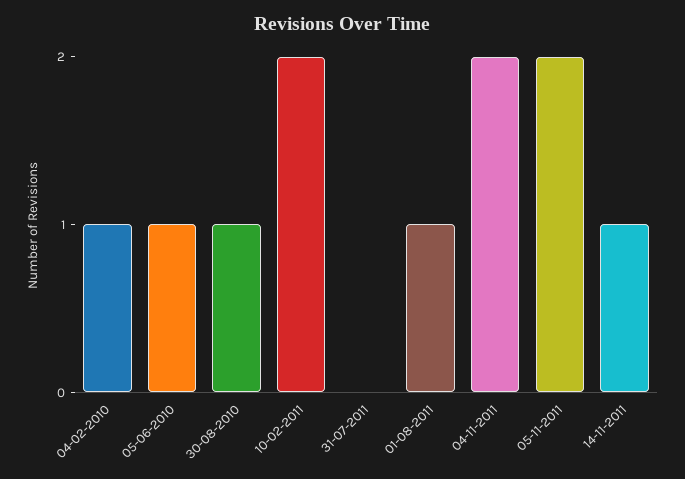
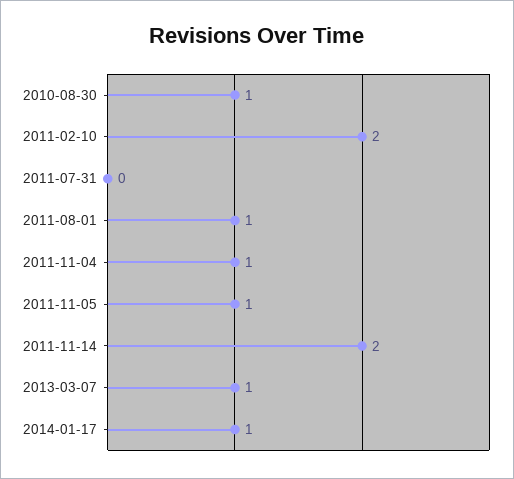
04-02-2010: 1 -> none
05-06-2010: 1 -> none
04-11-2011: 2 -> 1
05-11-2011: 2 -> 1
14-11-2011: 1 -> 2
2013-03-07: none -> 1
2014-01-17: none -> 1

